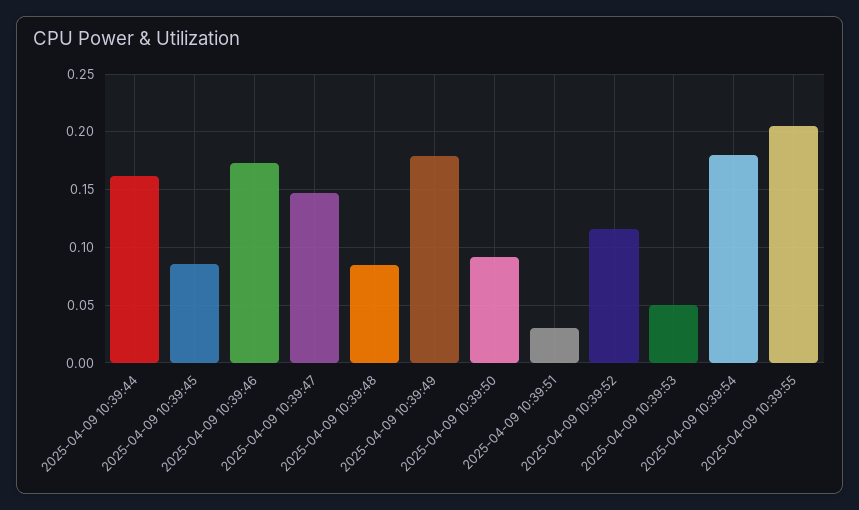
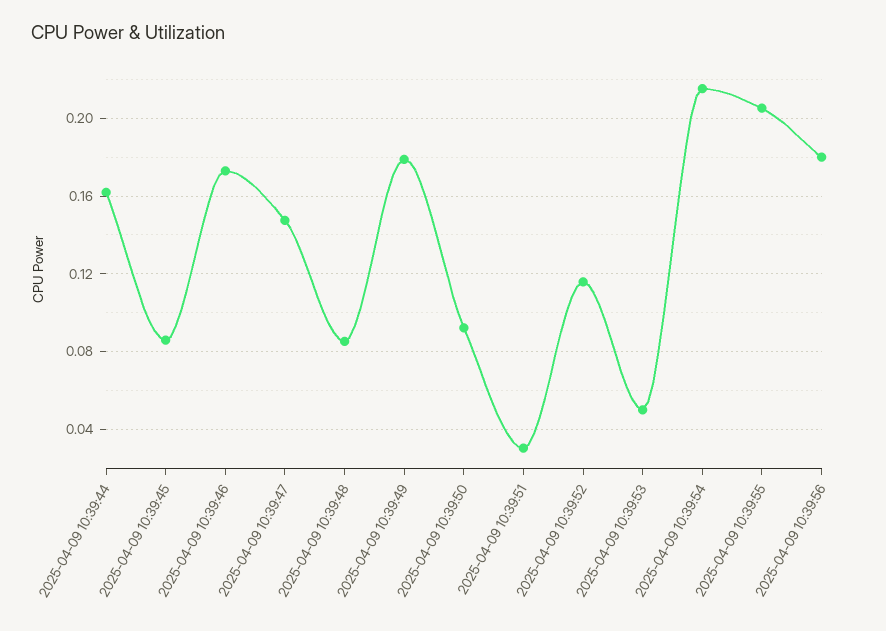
2025-04-09 10:39:54: 0.18 -> 0.215
2025-04-09 10:39:56: none -> 0.18

